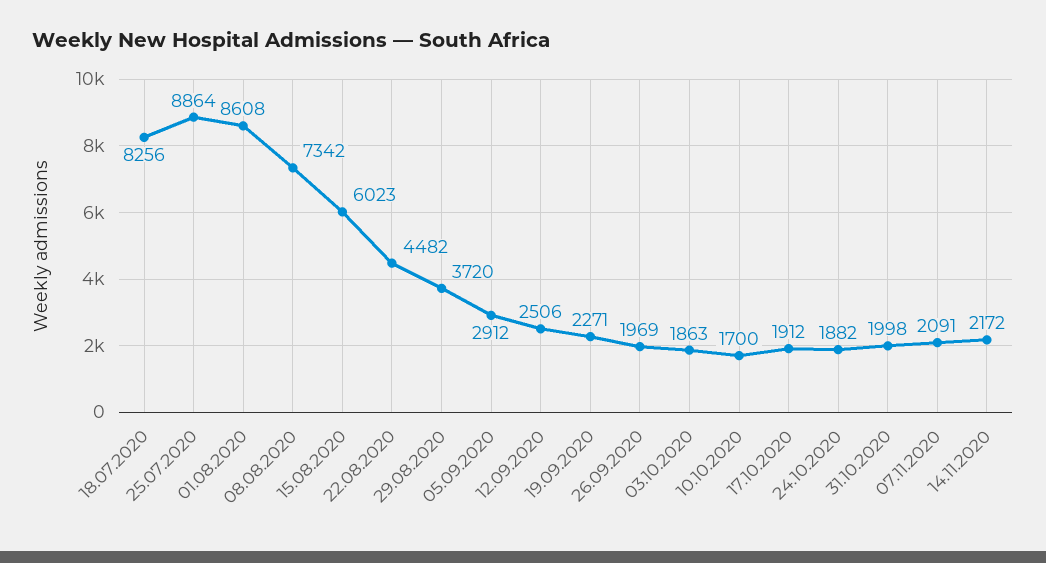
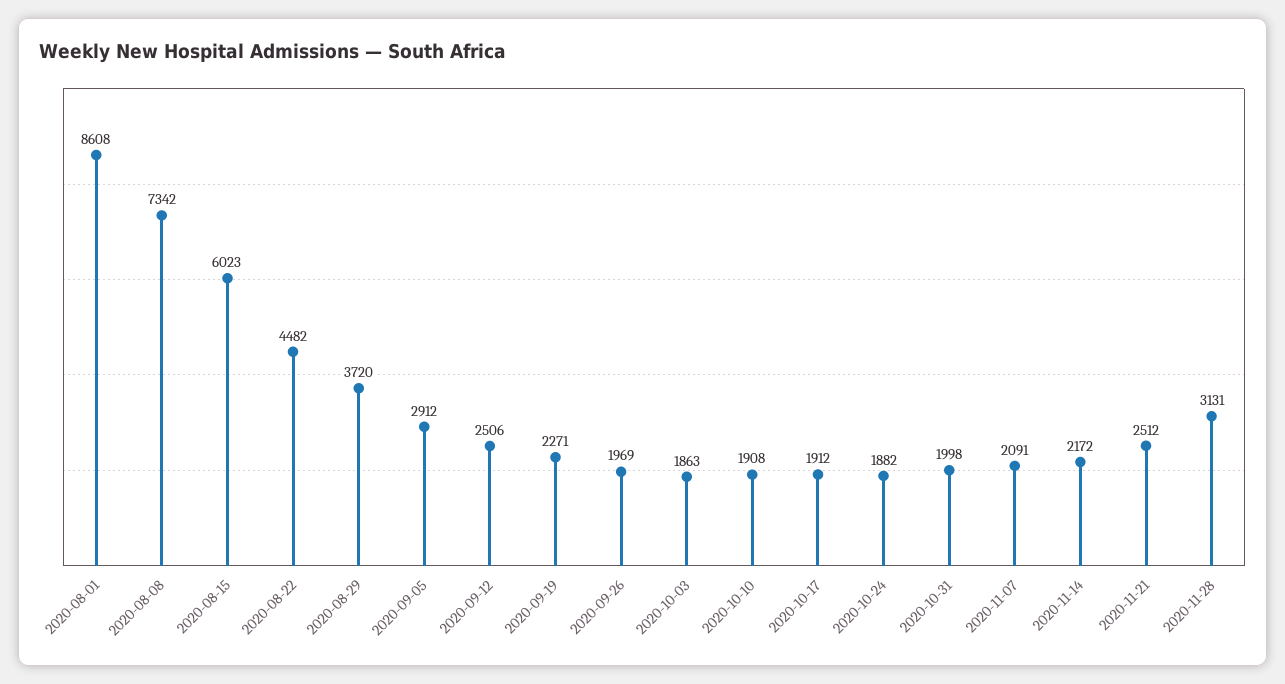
18.07.2020: 8256 -> none
25.07.2020: 8864 -> none
10.10.2020: 1700 -> 1908
2020-11-21: none -> 2512
2020-11-28: none -> 3131

